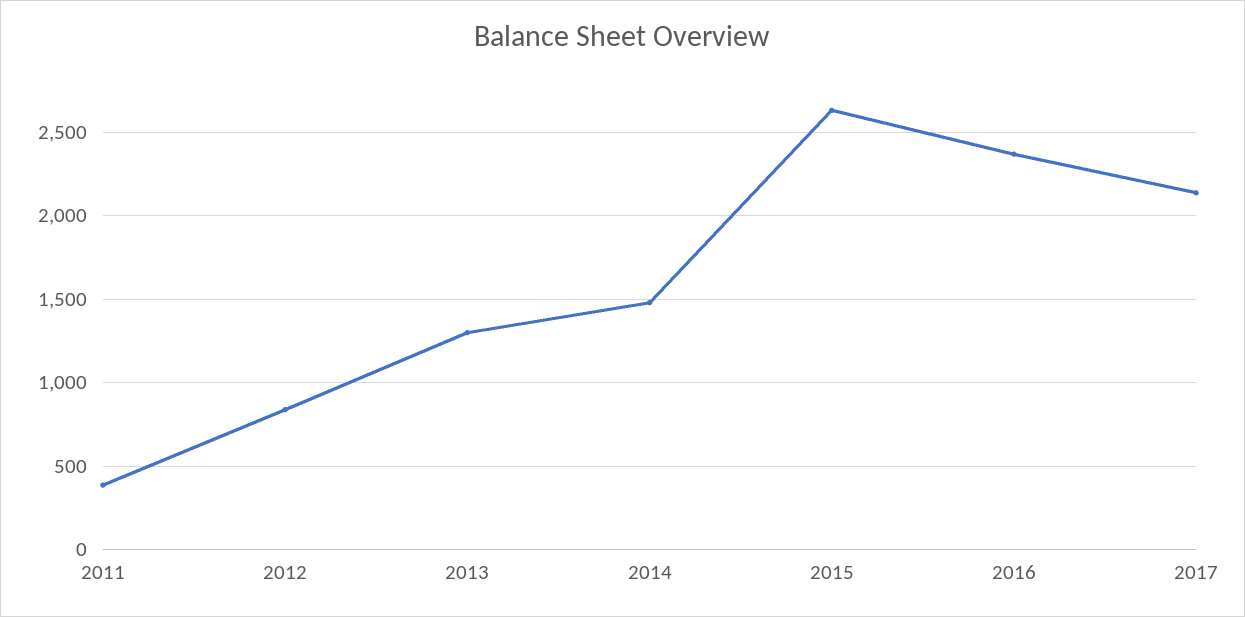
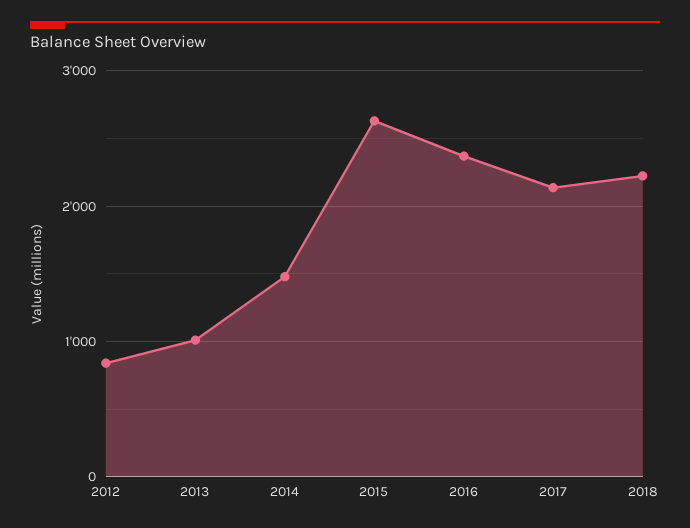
2011: 400 -> none
2013: 1300 -> 1000
2018: none -> 2200

